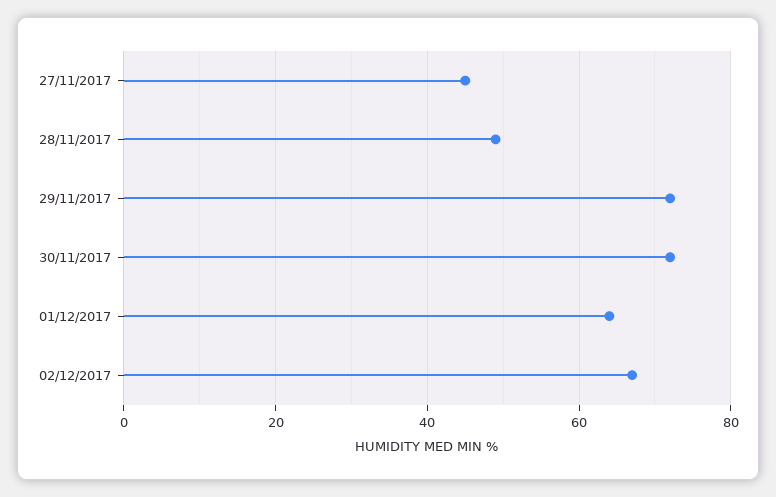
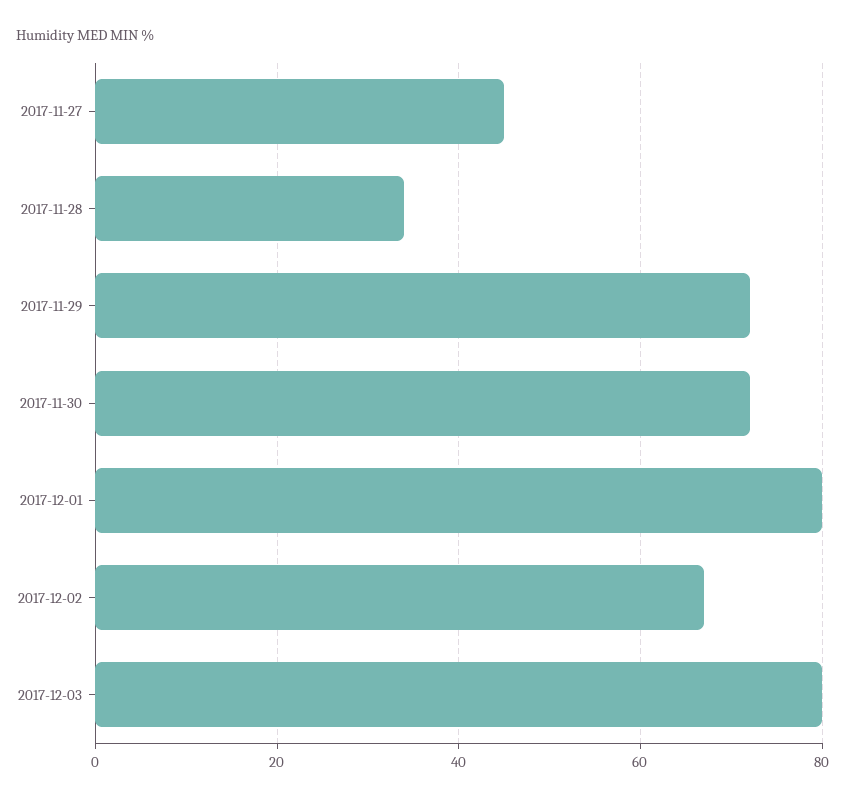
28/11/2017: 50 -> 35
01/12/2017: 65 -> 80
2017-12-03: none -> 80

